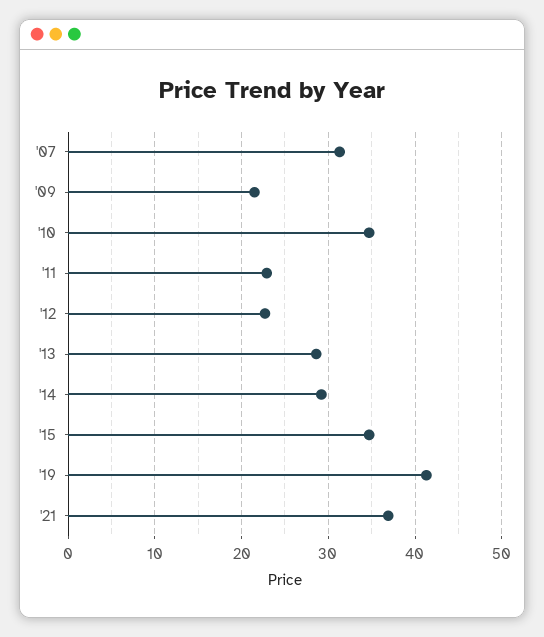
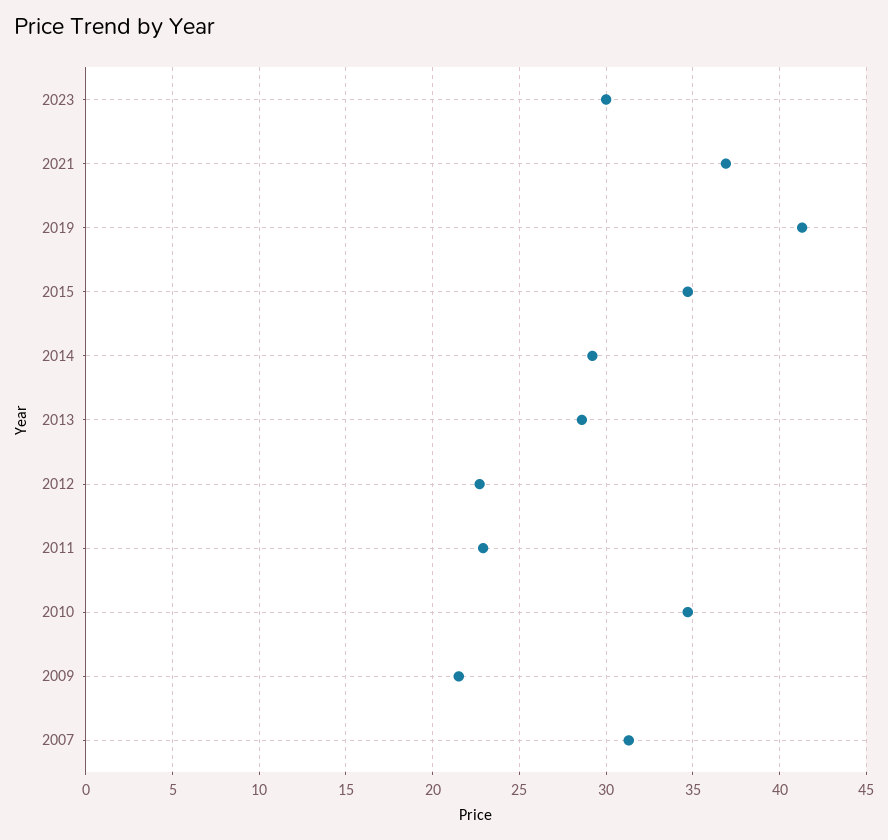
2023: none -> 30

